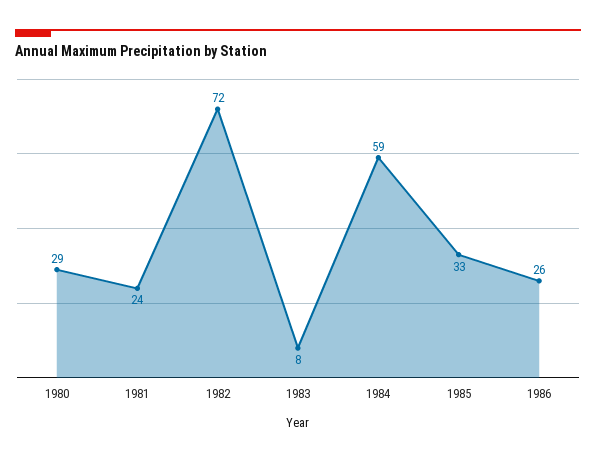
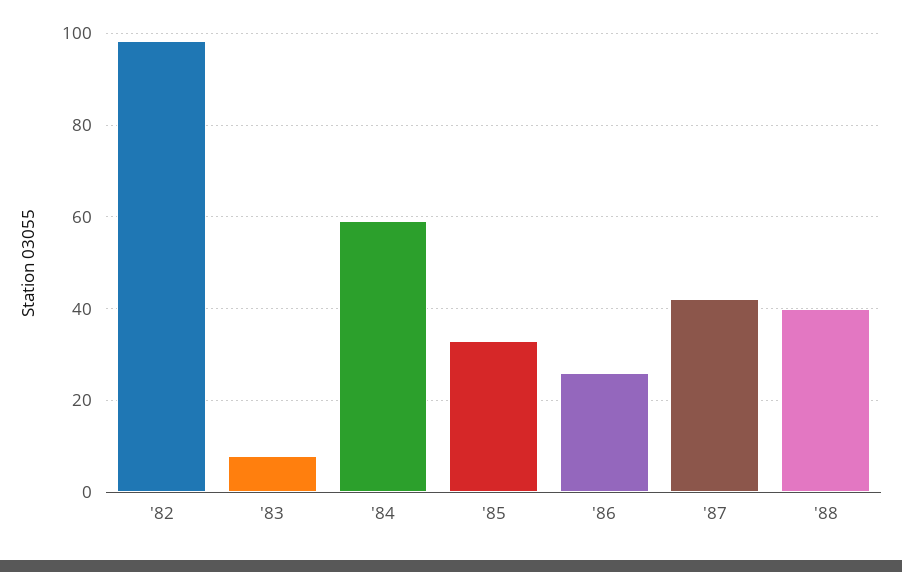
1980: 29 -> none
1981: 24 -> none
1982: 72 -> 98
'87: none -> 42
'88: none -> 40

